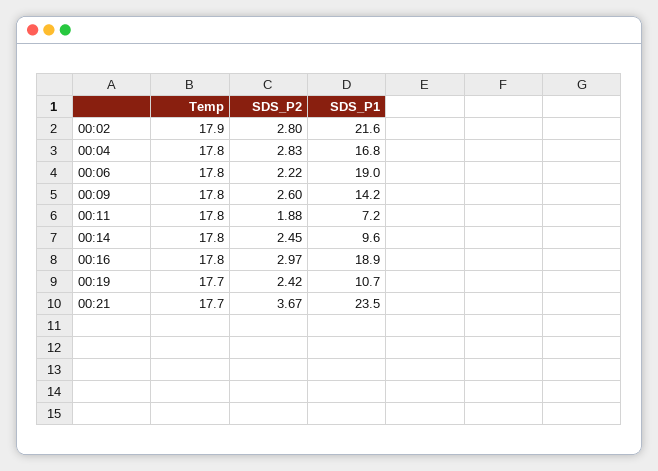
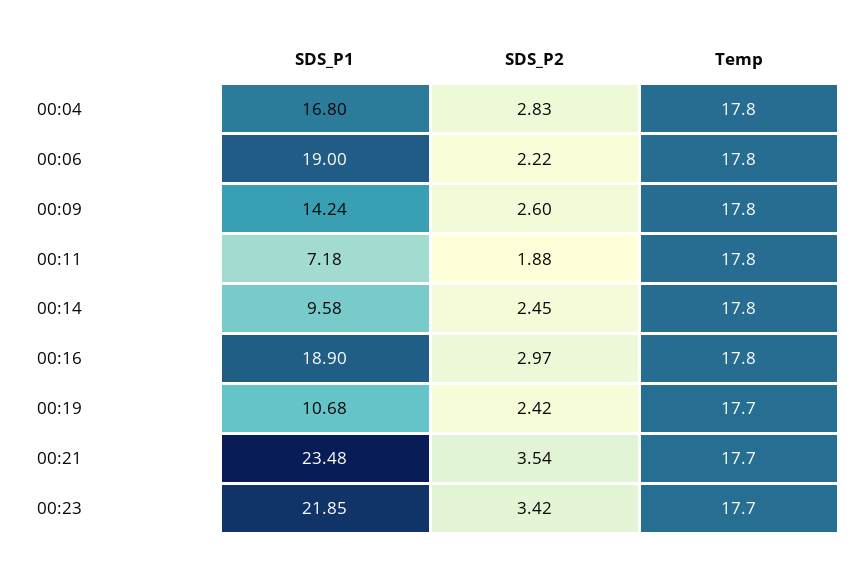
Temp, 00:02: 17.9 -> none
SDS_P2, 00:02: 2.8 -> none
SDS_P1, 00:02: 21.6 -> none
SDS_P2, 00:21: 3.67 -> 3.54
SDS_P1, 00:23: none -> 21.85
SDS_P2, 00:23: none -> 3.42
Temp, 00:23: none -> 17.7

